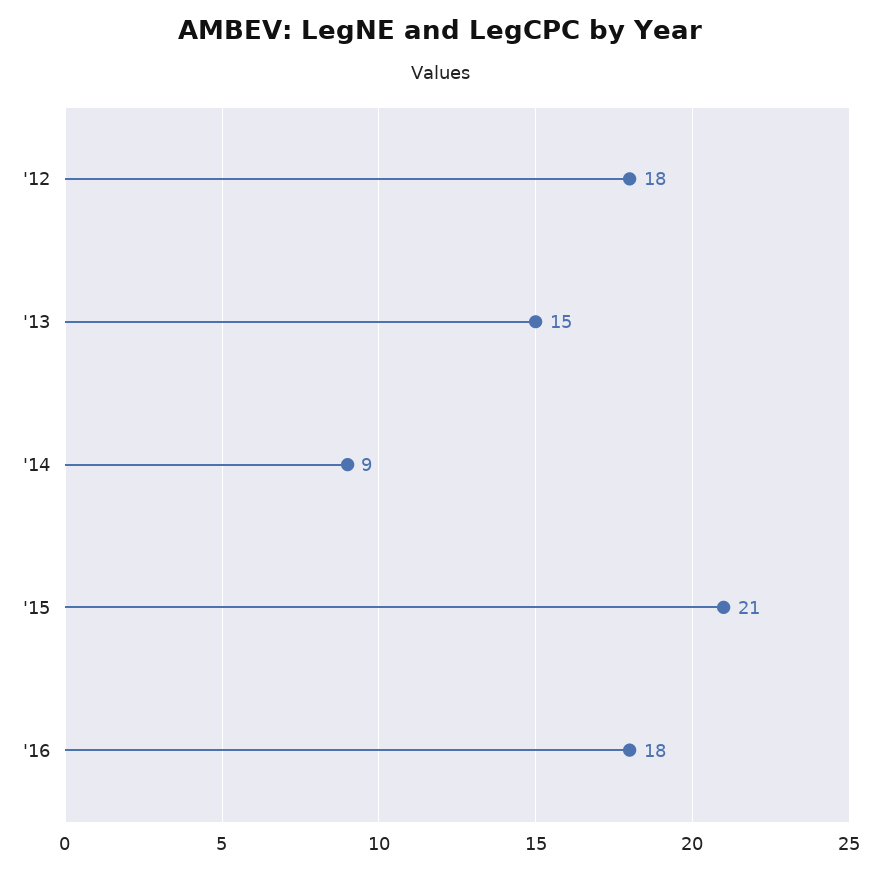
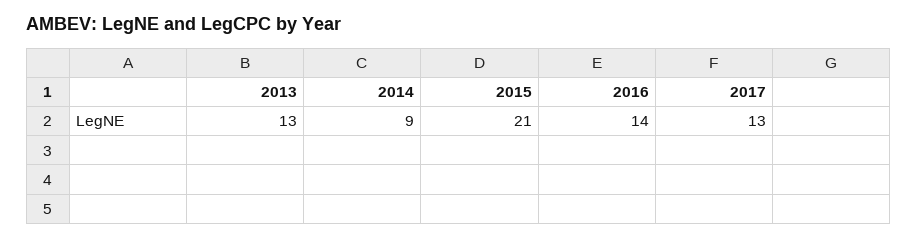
'12: 18 -> none
'13: 15 -> 13
'16: 18 -> 14
2017: none -> 13

